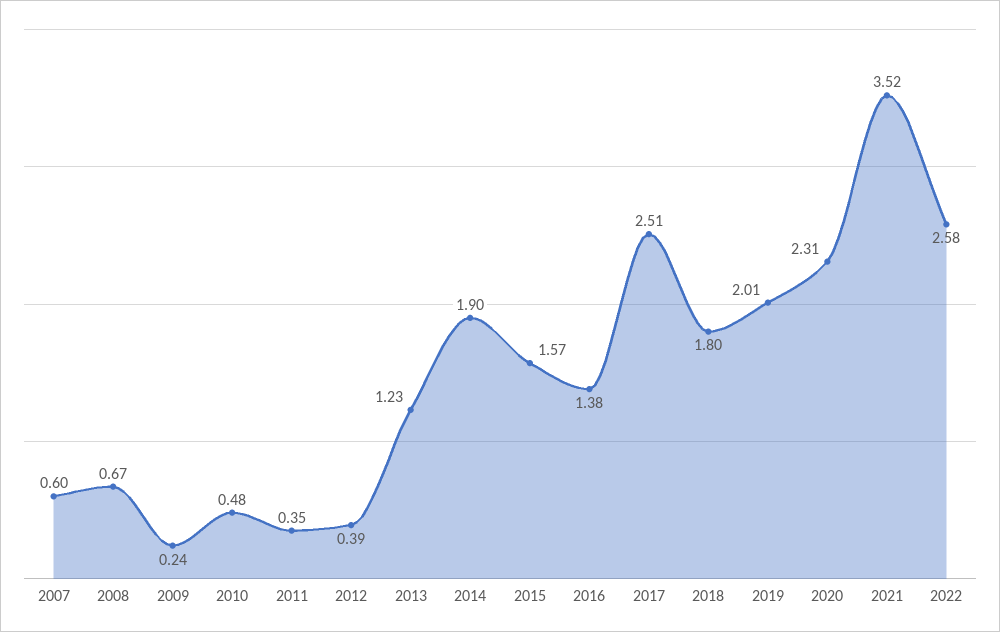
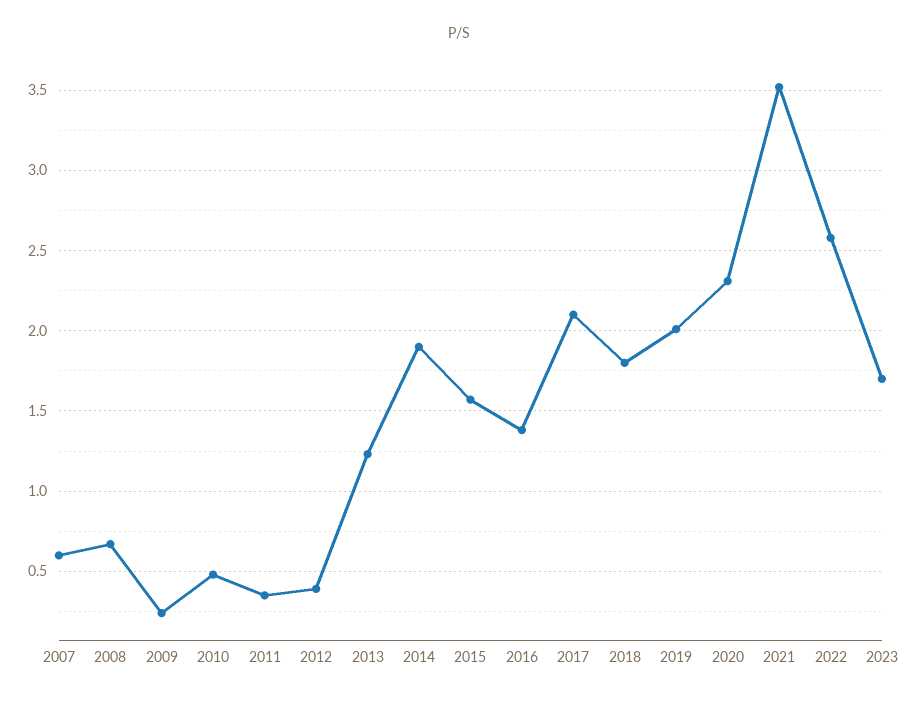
2017: 2.51 -> 2.1
2023: none -> 1.7

